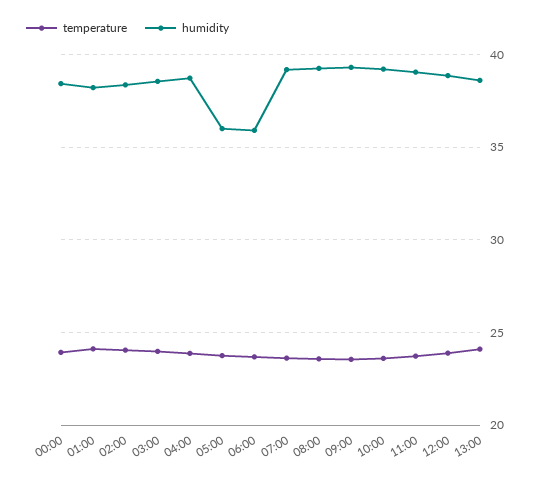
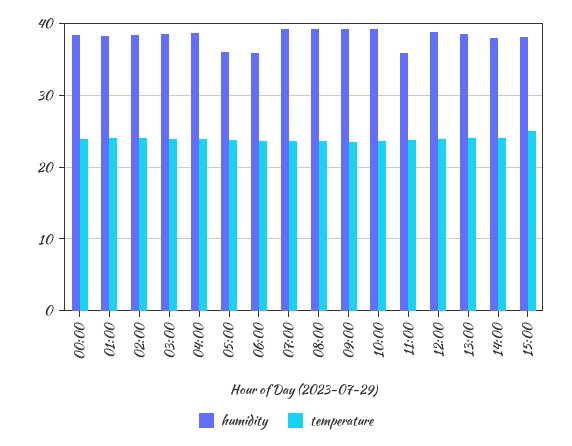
humidity, 11:00: 39 -> 36
humidity, 14:00: none -> 38
temperature, 14:00: none -> 24
humidity, 15:00: none -> 38
temperature, 15:00: none -> 25

